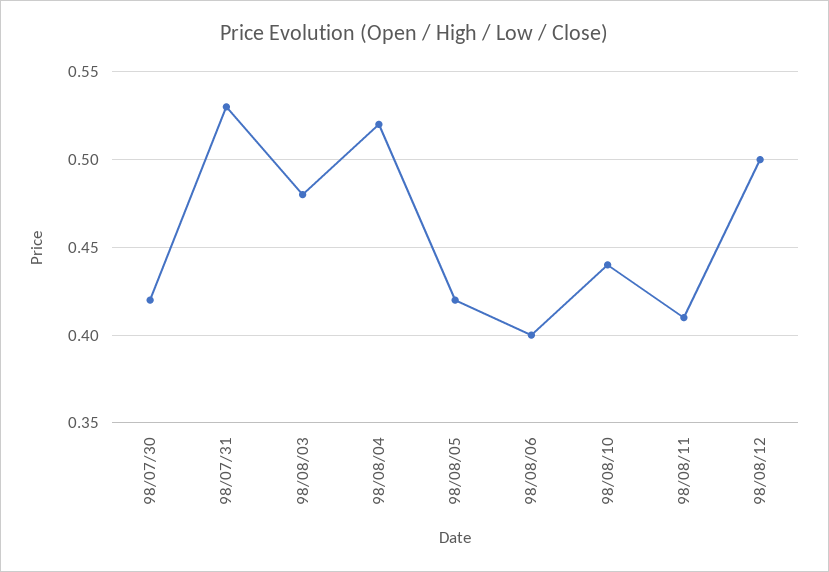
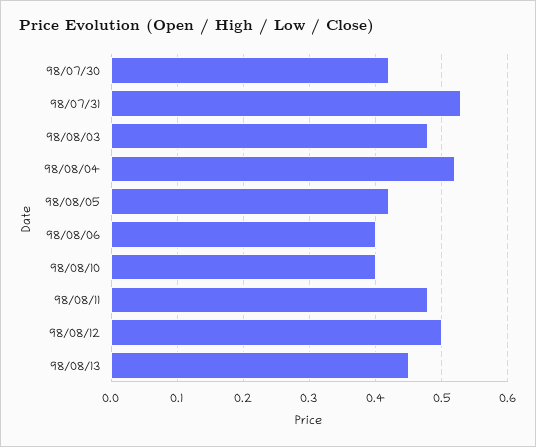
98/08/10: 0.44 -> 0.4
98/08/11: 0.41 -> 0.48
98/08/13: none -> 0.45

